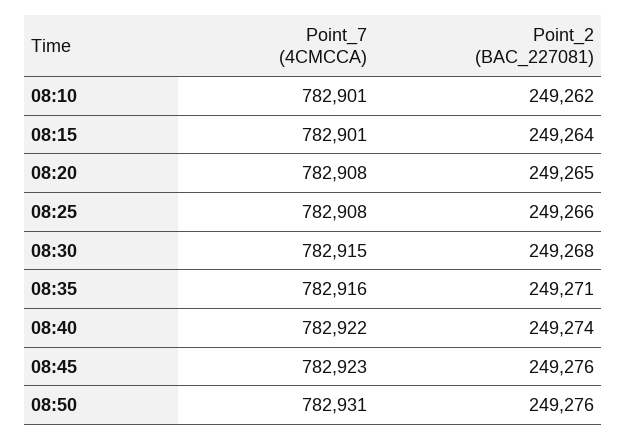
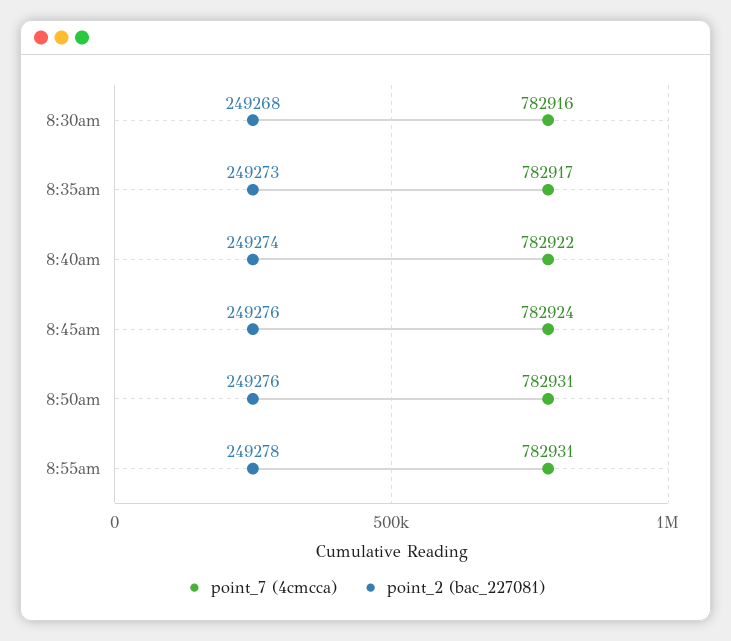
Point_7 (4CMCCA), 08:10: 782901 -> none
Point_2 (BAC_227081), 08:10: 249262 -> none
Point_7 (4CMCCA), 08:15: 782901 -> none
Point_2 (BAC_227081), 08:15: 249264 -> none
Point_7 (4CMCCA), 08:20: 782908 -> none
Point_2 (BAC_227081), 08:20: 249265 -> none
Point_7 (4CMCCA), 08:25: 782908 -> none
Point_2 (BAC_227081), 08:25: 249266 -> none
Point_7 (4CMCCA), 08:30: 782915 -> 782916
Point_7 (4CMCCA), 08:35: 782916 -> 782917
Point_2 (BAC_227081), 08:35: 249271 -> 249273
Point_7 (4CMCCA), 08:45: 782923 -> 782924
Point_7 (4CMCCA), 8:55am: none -> 782931
Point_2 (BAC_227081), 8:55am: none -> 249278

